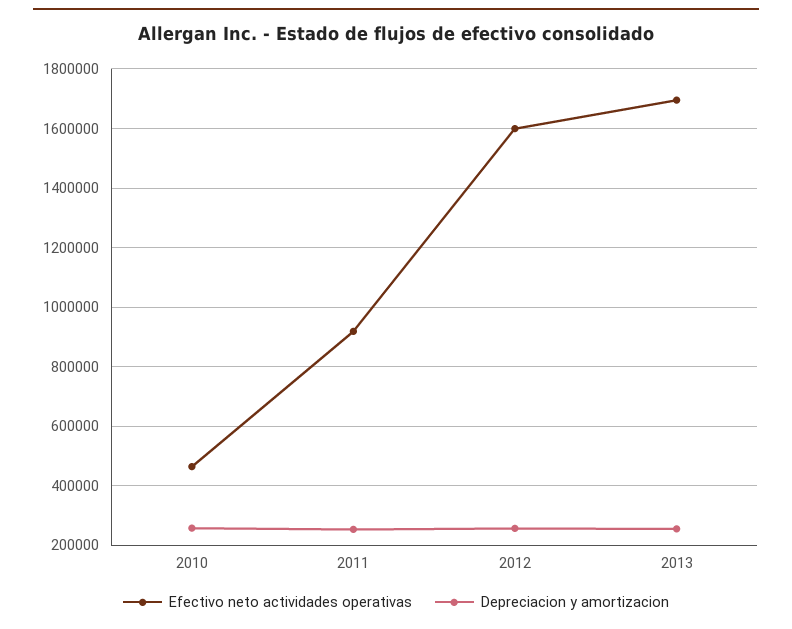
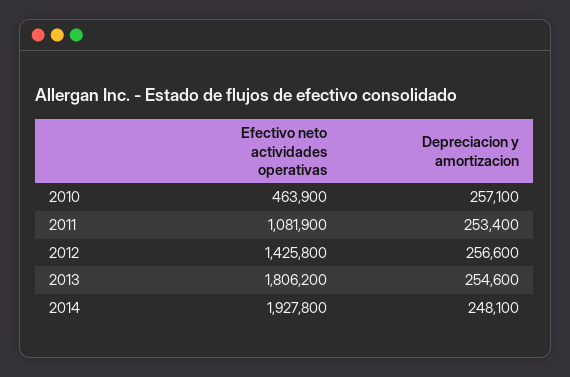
Efectivo neto actividades operativas, 2011: 925000 -> 1081900
Efectivo neto actividades operativas, 2012: 1600000 -> 1425800
Efectivo neto actividades operativas, 2013: 1700000 -> 1806200
Efectivo neto actividades operativas, 2014: none -> 1927800
Depreciacion y amortizacion, 2014: none -> 248100

